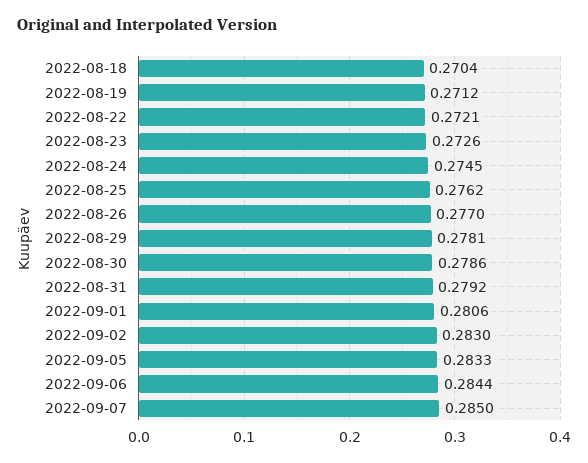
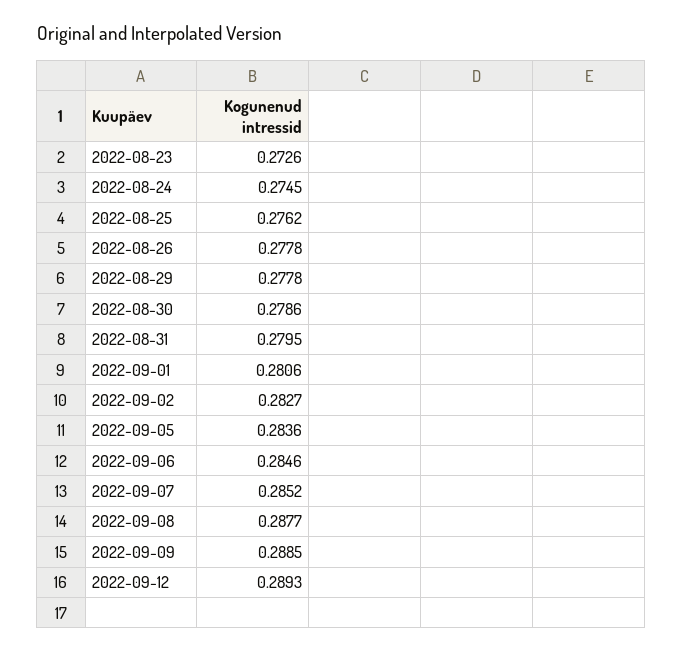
2022-08-18: 0.2704 -> none
2022-08-19: 0.2712 -> none
2022-08-22: 0.2721 -> none
2022-08-26: 0.277 -> 0.2778
2022-08-29: 0.2781 -> 0.2778
2022-08-31: 0.2792 -> 0.2795
2022-09-02: 0.283 -> 0.2827
2022-09-05: 0.2833 -> 0.2836
2022-09-06: 0.2844 -> 0.2846
2022-09-07: 0.285 -> 0.2852
2022-09-08: none -> 0.2877
2022-09-09: none -> 0.2885
2022-09-12: none -> 0.2893

